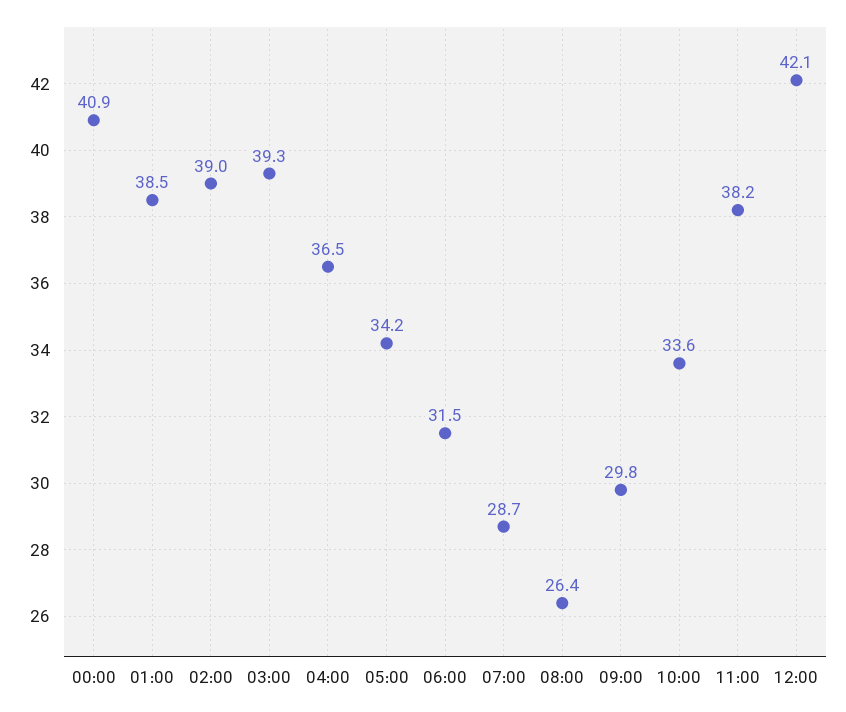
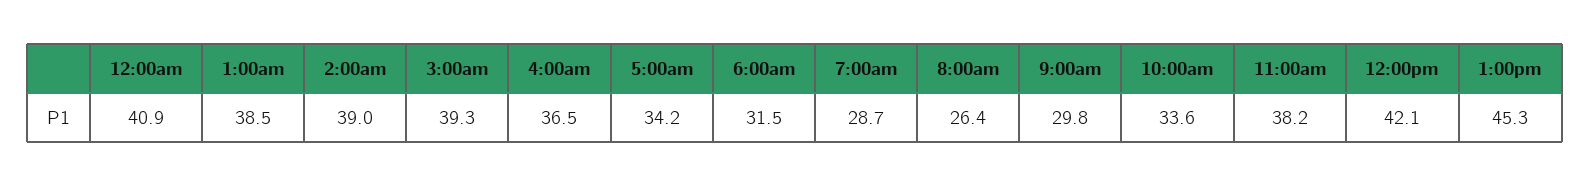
1:00pm: none -> 45.3

